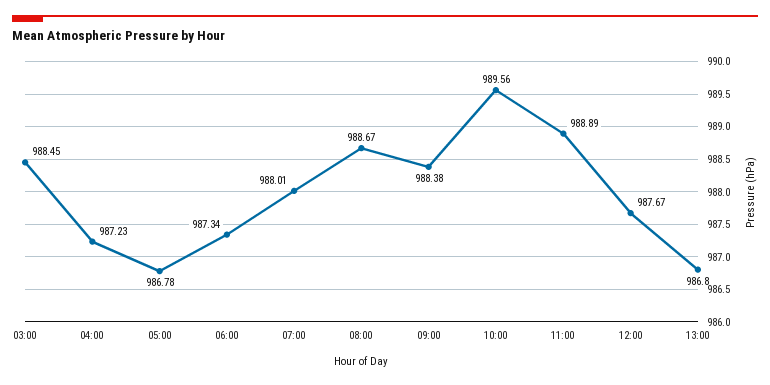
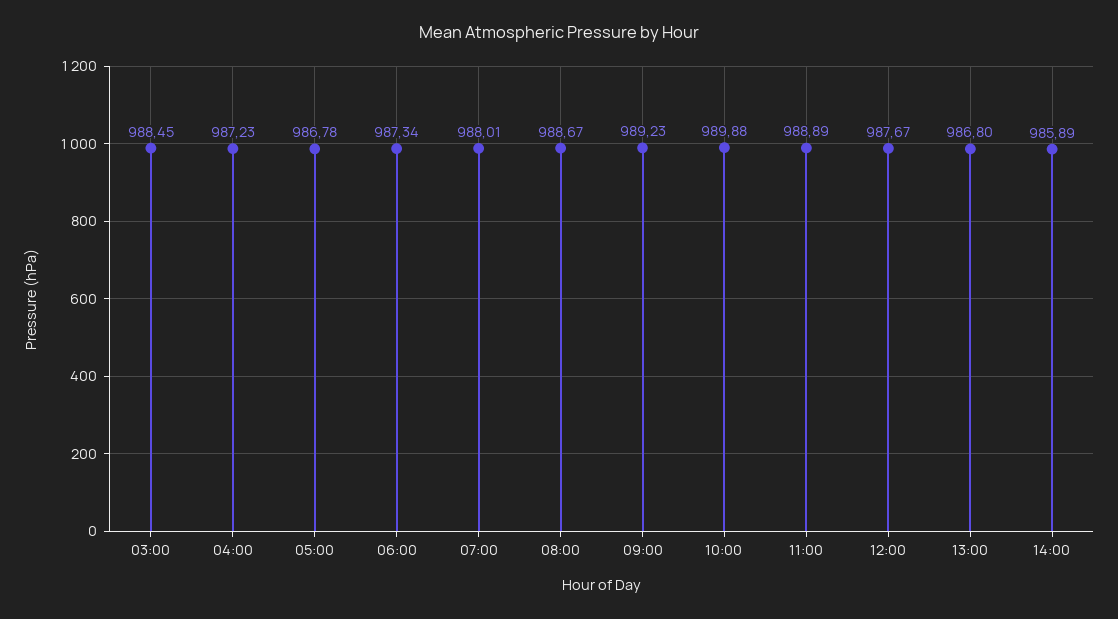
09:00: 988.38 -> 989.23
10:00: 989.56 -> 989.88
14:00: none -> 985.89

